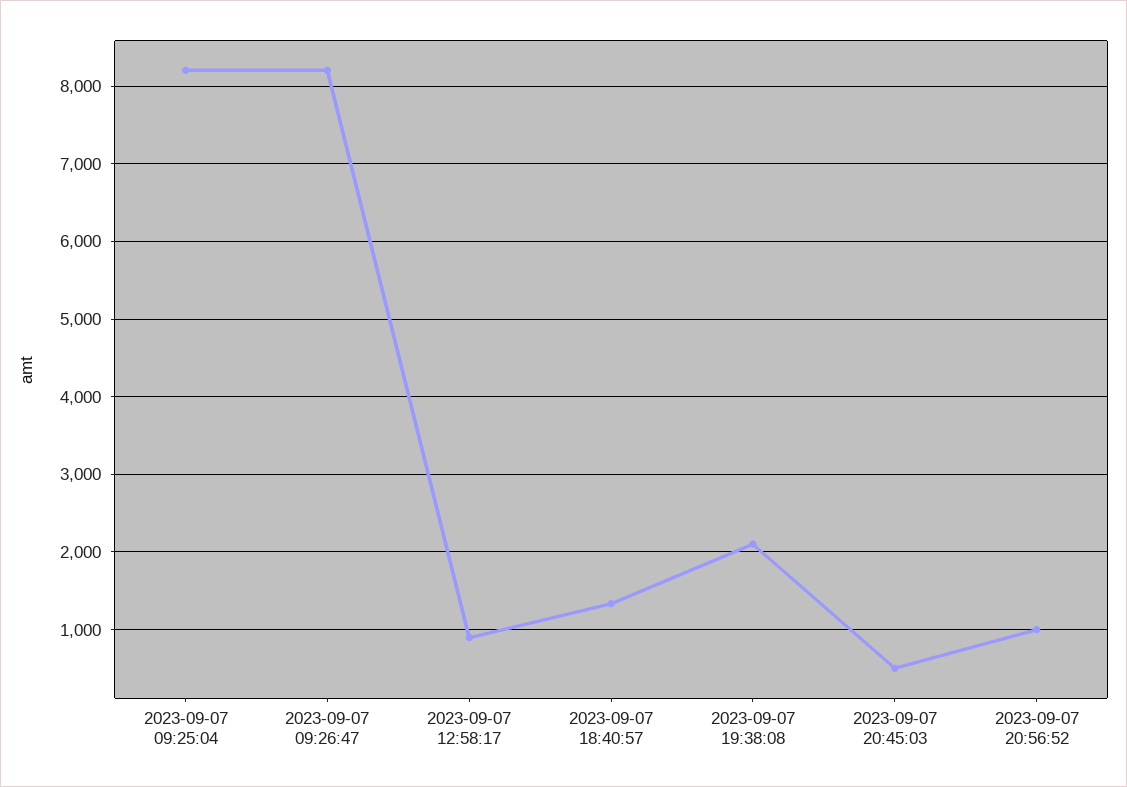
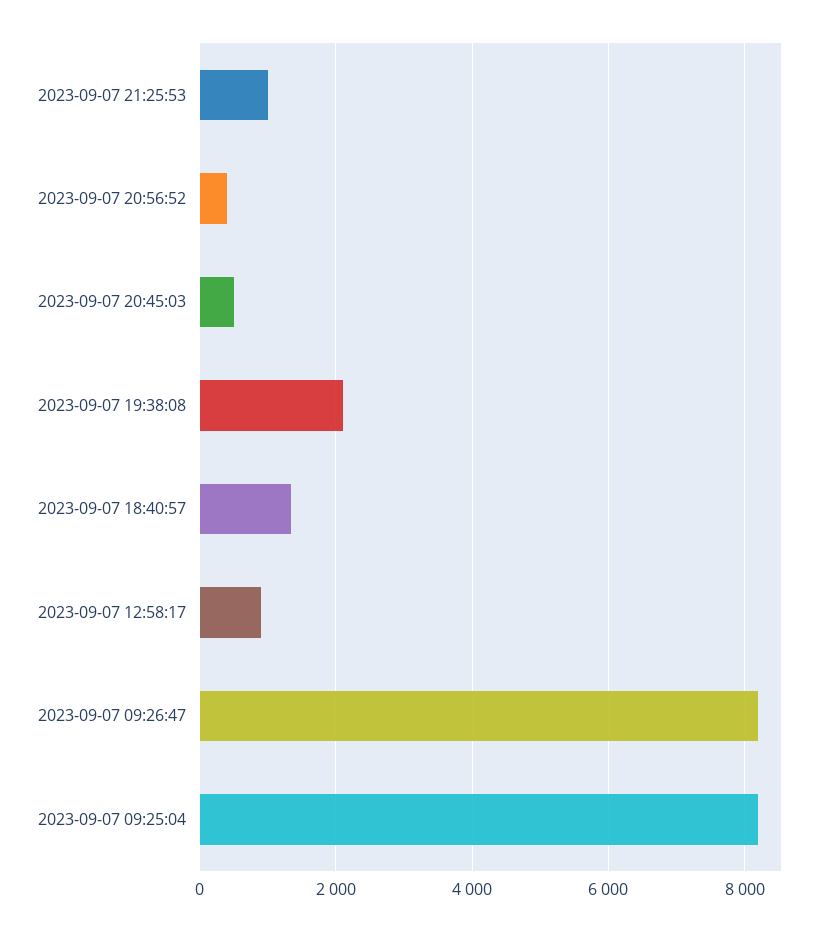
2023-09-07 20:56:52: 1000 -> 400
2023-09-07 21:25:53: none -> 1000

